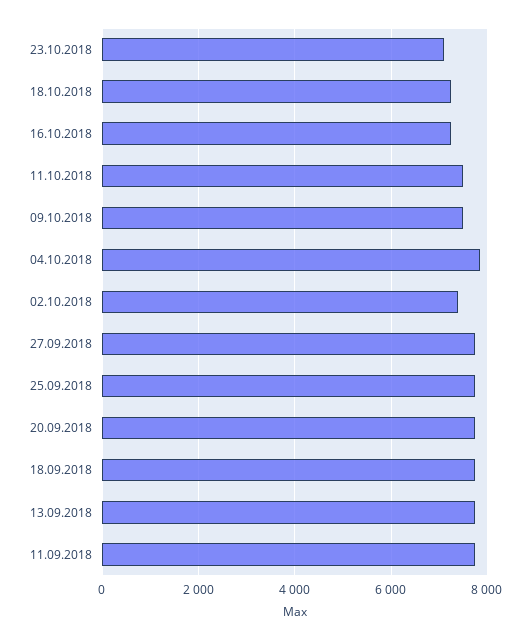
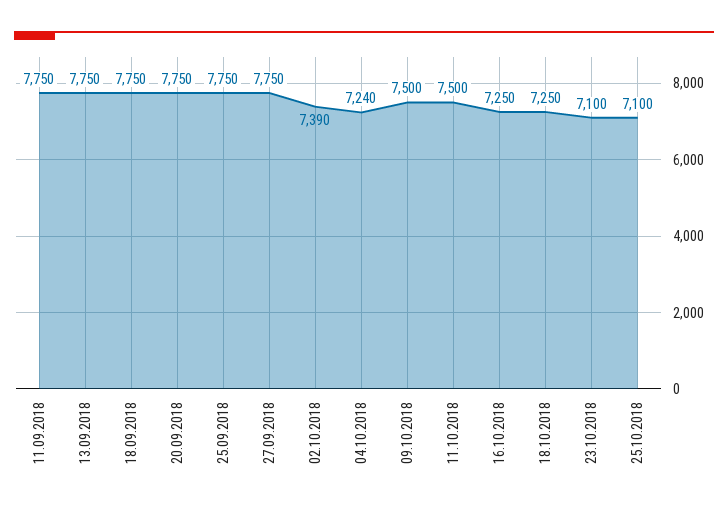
04.10.2018: 7800 -> 7240
25.10.2018: none -> 7100

